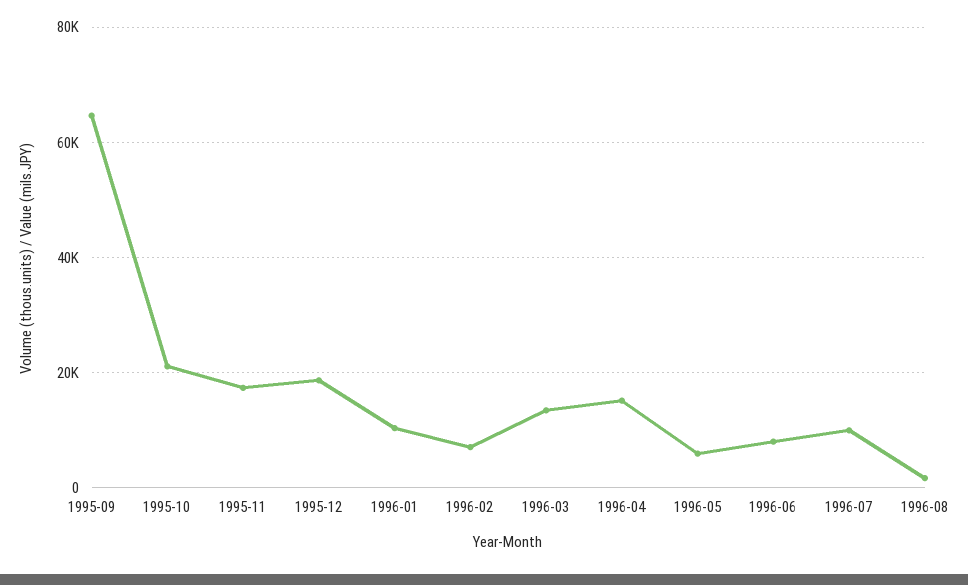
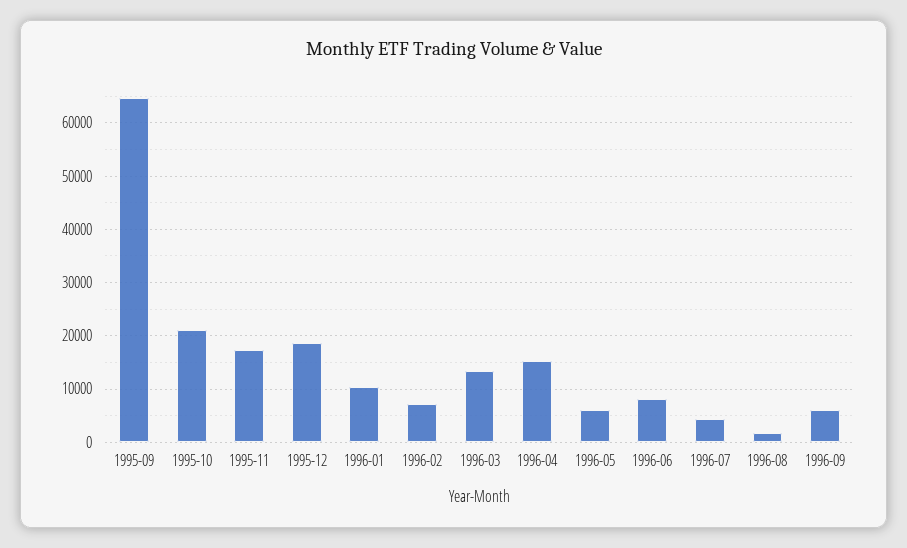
1996-07: 10000 -> 4000
1996-09: none -> 6000

